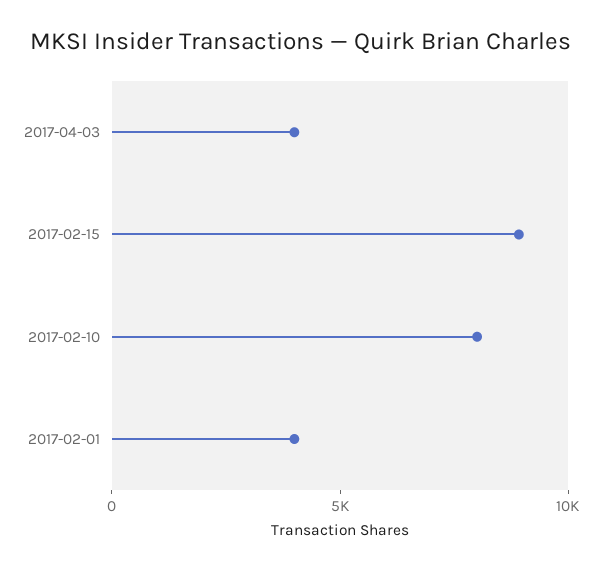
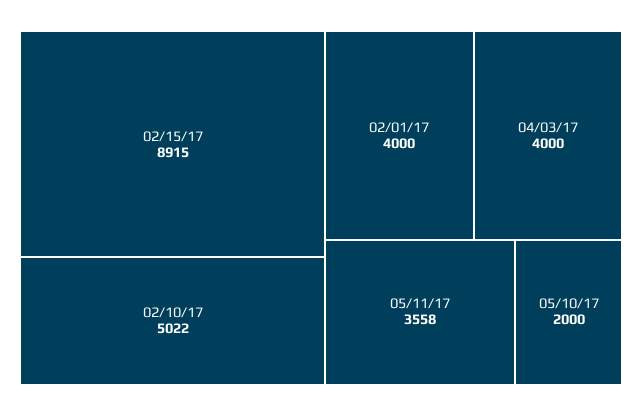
2017-02-10: 8000 -> 5022
05/11/17: none -> 3558
05/10/17: none -> 2000

